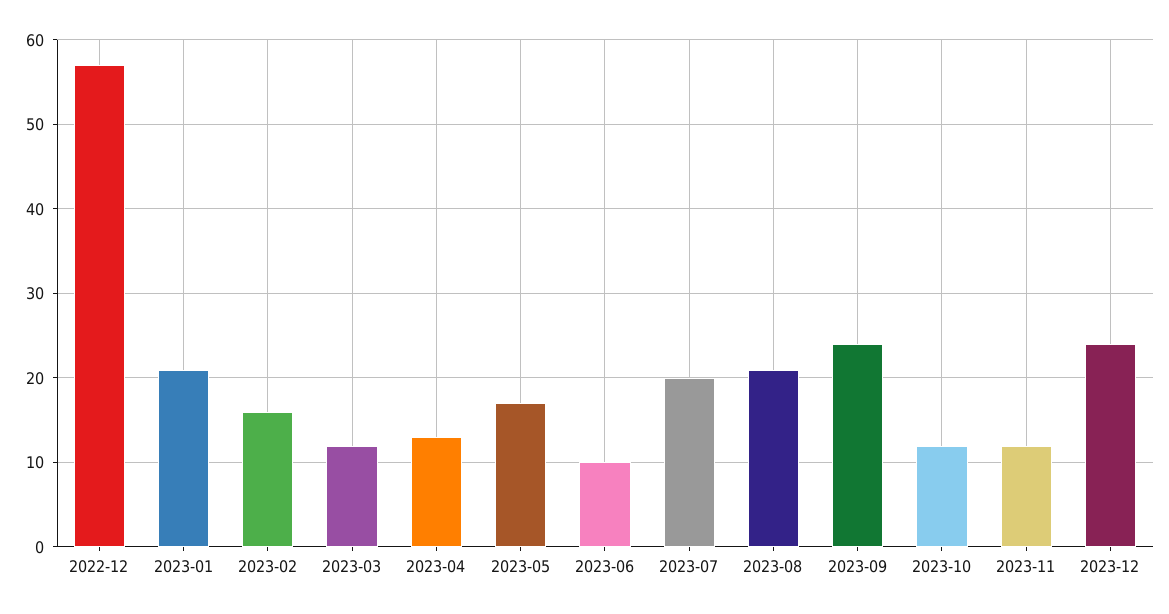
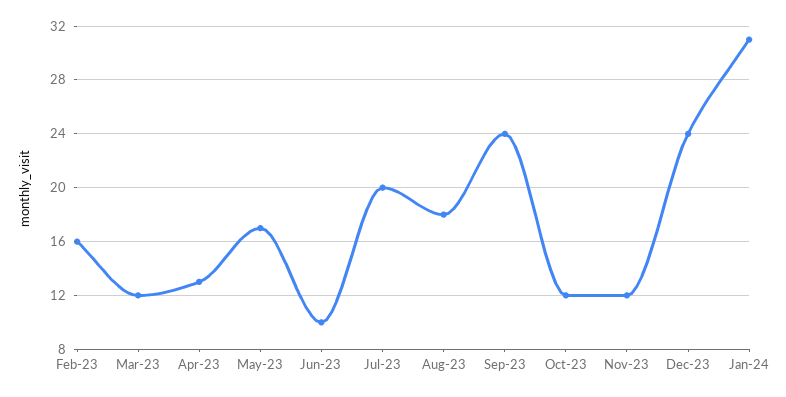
2022-12: 57 -> none
2023-01: 21 -> none
2023-08: 21 -> 18
Jan-24: none -> 31

